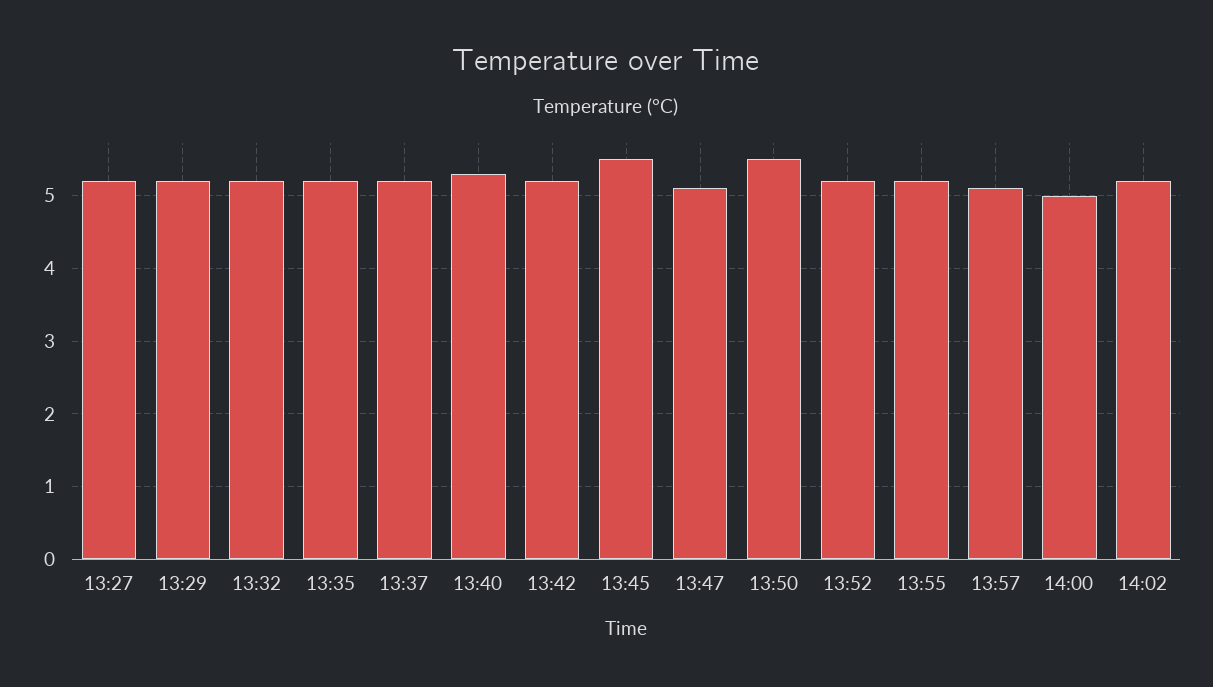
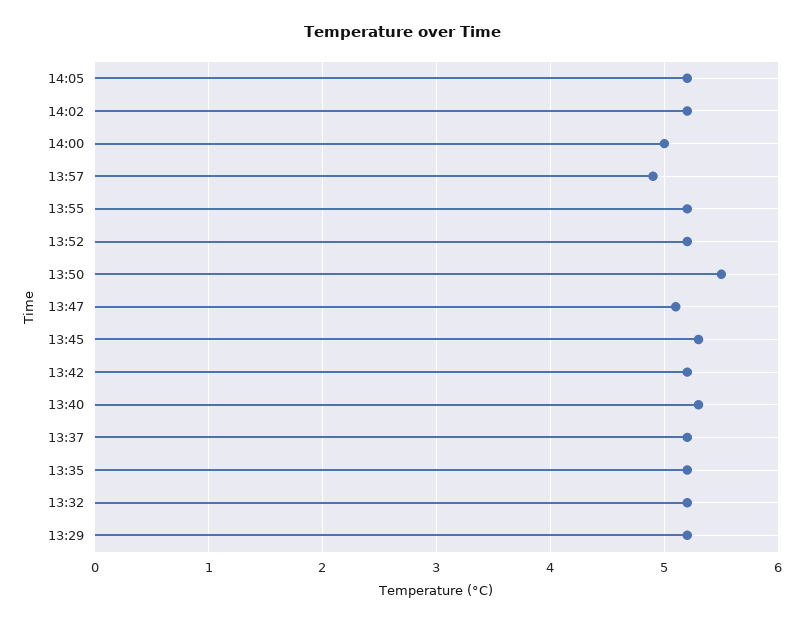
13:27: 5.2 -> none
13:45: 5.5 -> 5.3
13:57: 5.1 -> 4.9
14:05: none -> 5.2

